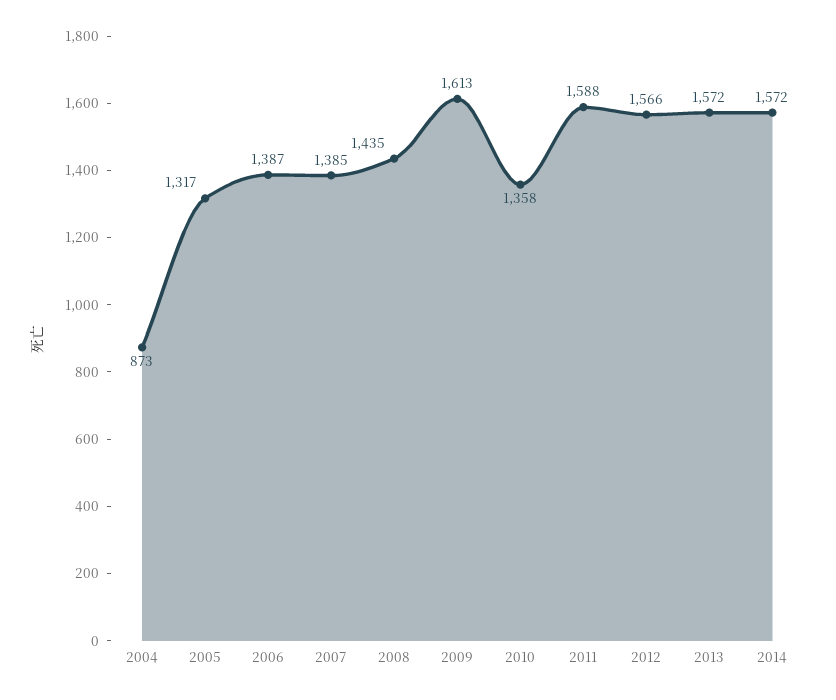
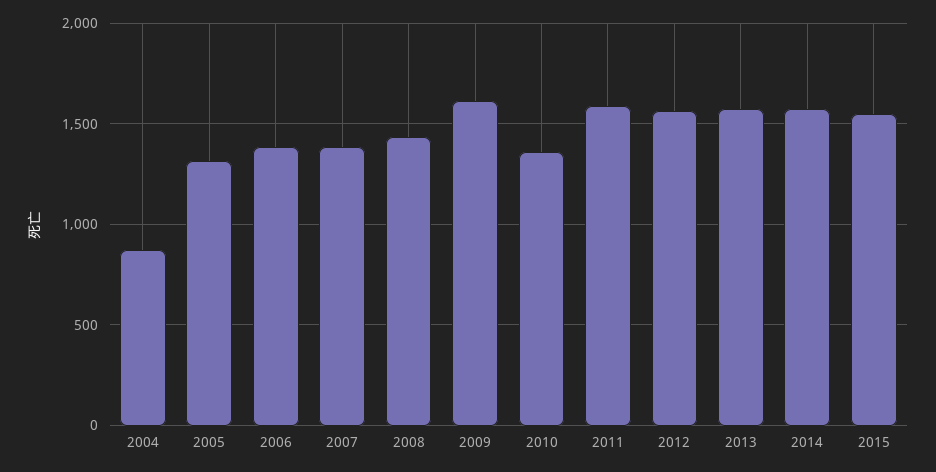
2015: none -> 1550

